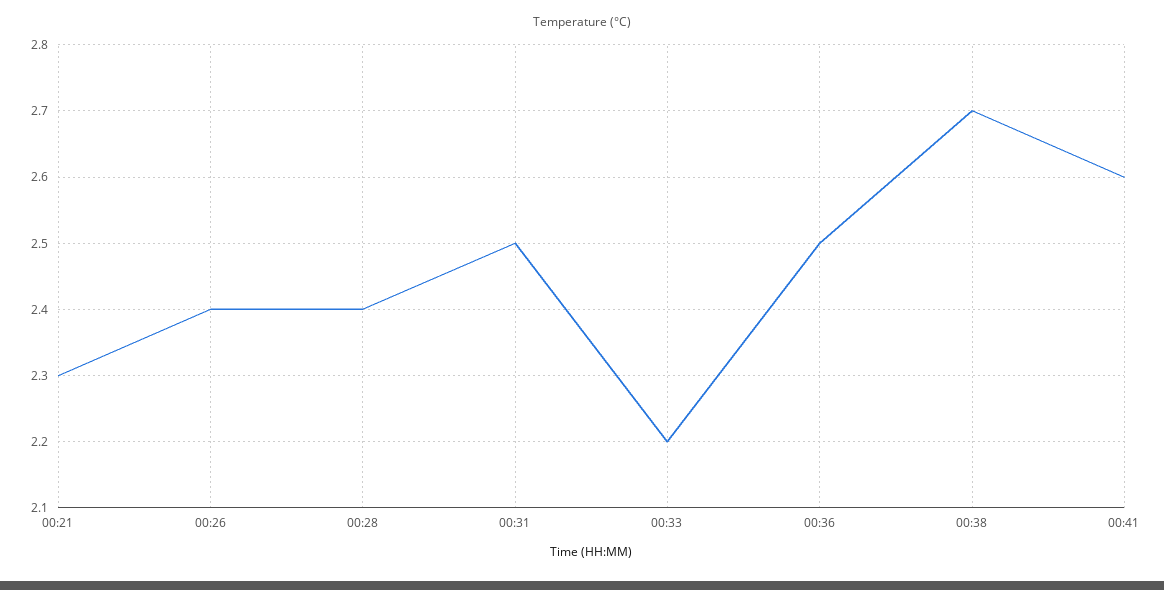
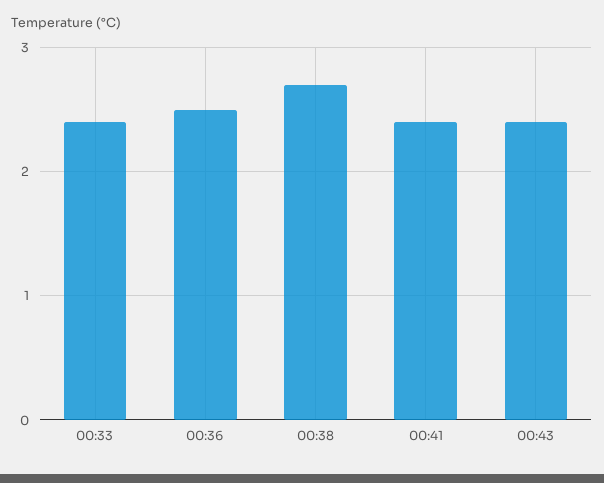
00:21: 2.3 -> none
00:26: 2.4 -> none
00:28: 2.4 -> none
00:31: 2.5 -> none
00:33: 2.2 -> 2.4
00:41: 2.6 -> 2.4
00:43: none -> 2.4

